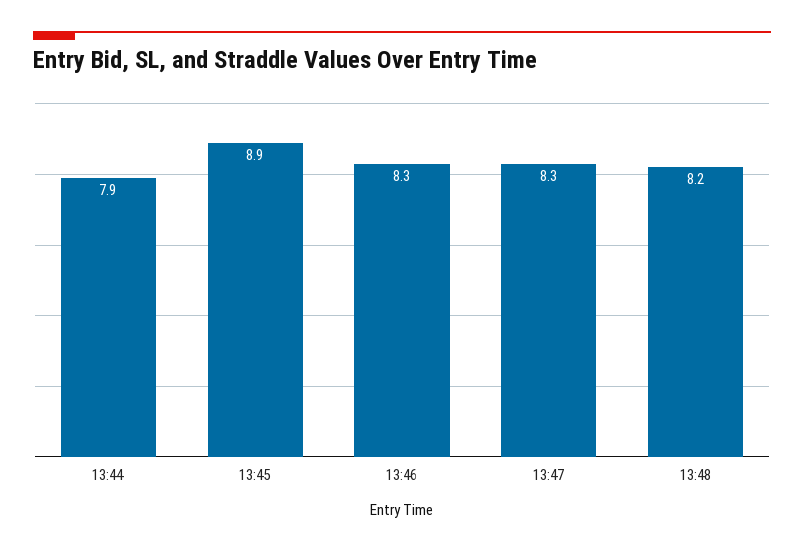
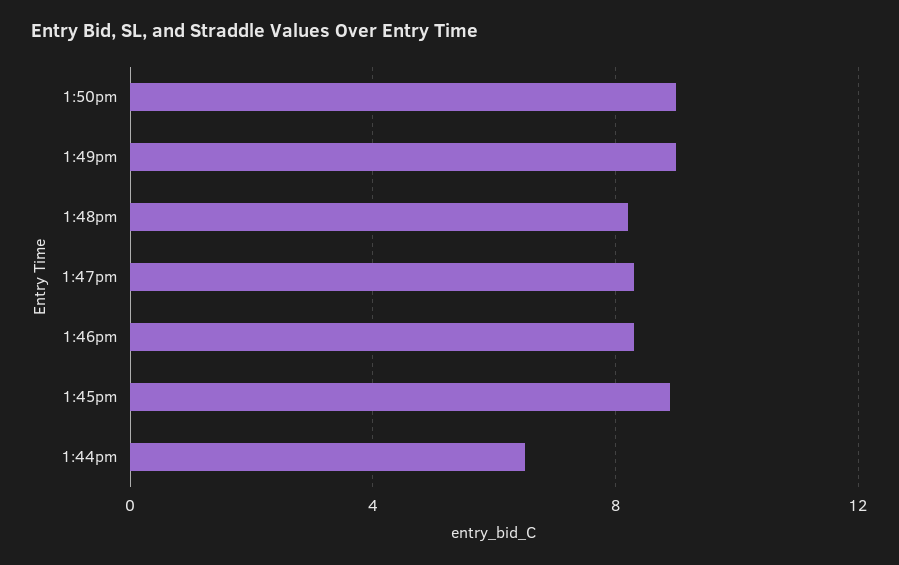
13:44: 7.9 -> 6.5
1:50pm: none -> 9
1:49pm: none -> 9

